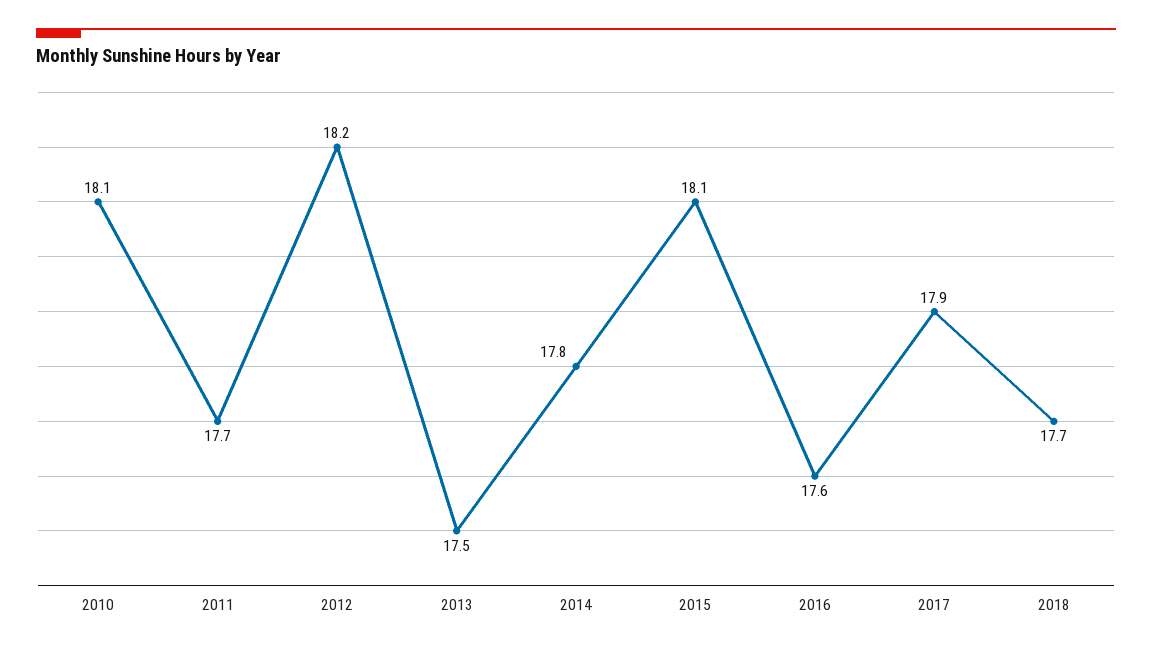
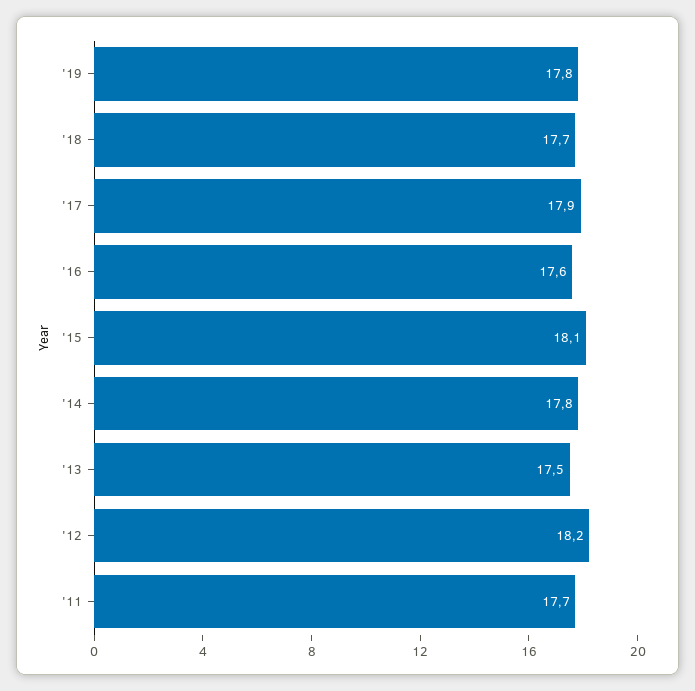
2010: 18.1 -> none
'19: none -> 17.8

